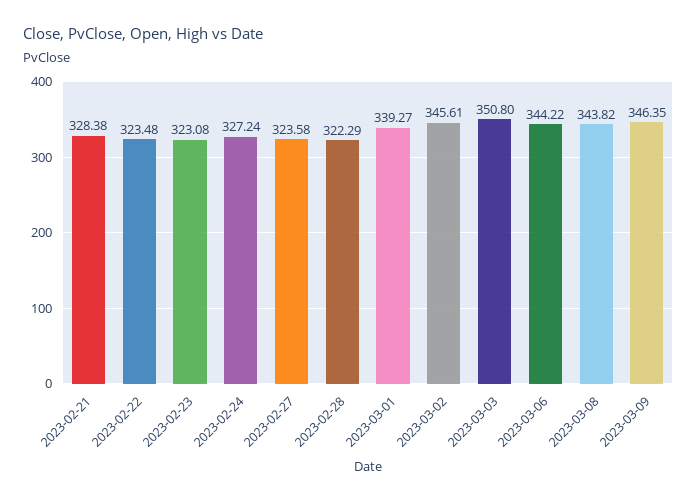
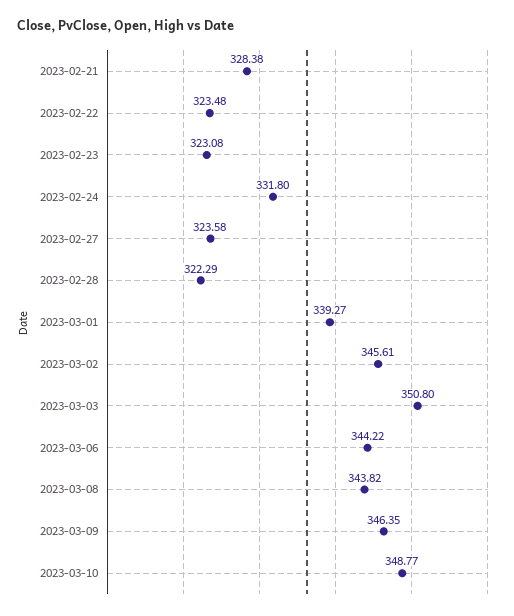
2023-02-24: 327.24 -> 331.8
2023-03-10: none -> 348.77

